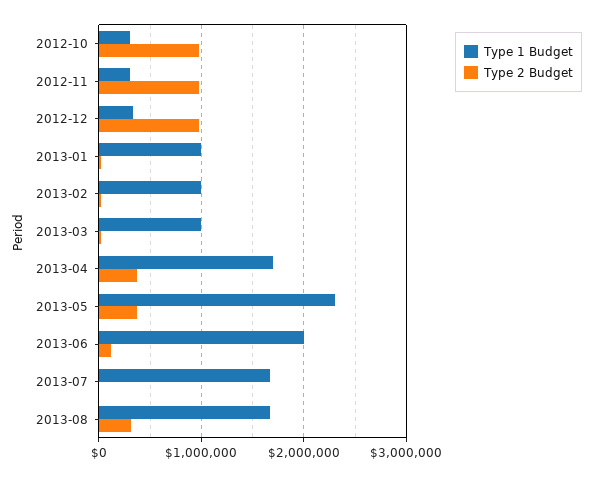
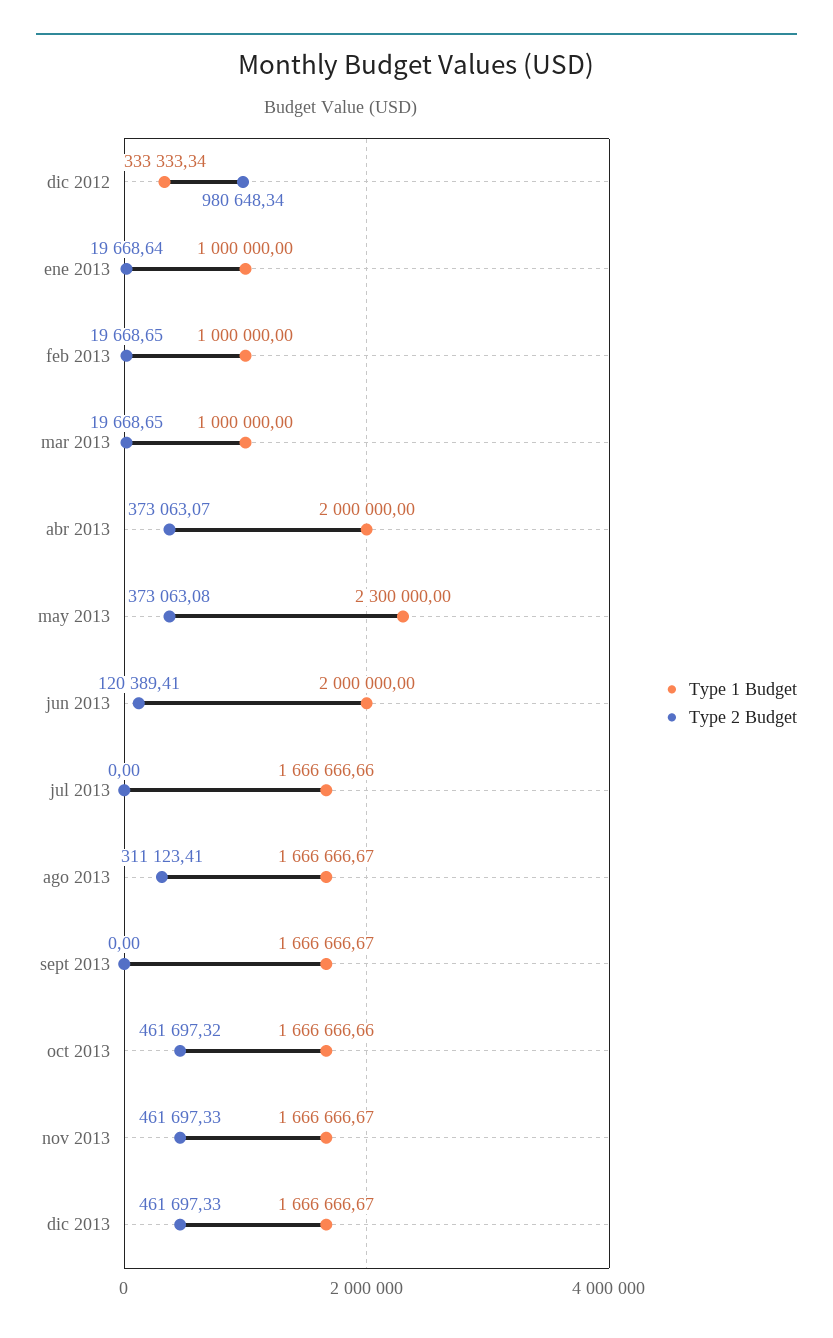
Type 1 Budget, 2012-10: 300000 -> none
Type 2 Budget, 2012-10: 1000000 -> none
Type 1 Budget, 2012-11: 300000 -> none
Type 2 Budget, 2012-11: 1000000 -> none
Type 1 Budget, 2013-04: 1700000 -> 2000000
Type 1 Budget, sept 2013: none -> 1666666.67
Type 2 Budget, sept 2013: none -> 0
Type 1 Budget, oct 2013: none -> 1666666.66
Type 2 Budget, oct 2013: none -> 461697.32
Type 1 Budget, nov 2013: none -> 1666666.67
Type 2 Budget, nov 2013: none -> 461697.33
Type 1 Budget, dic 2013: none -> 1666666.67
Type 2 Budget, dic 2013: none -> 461697.33

